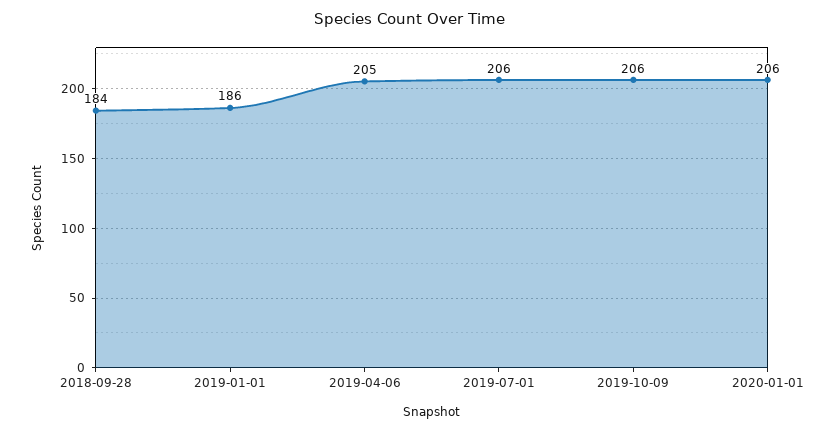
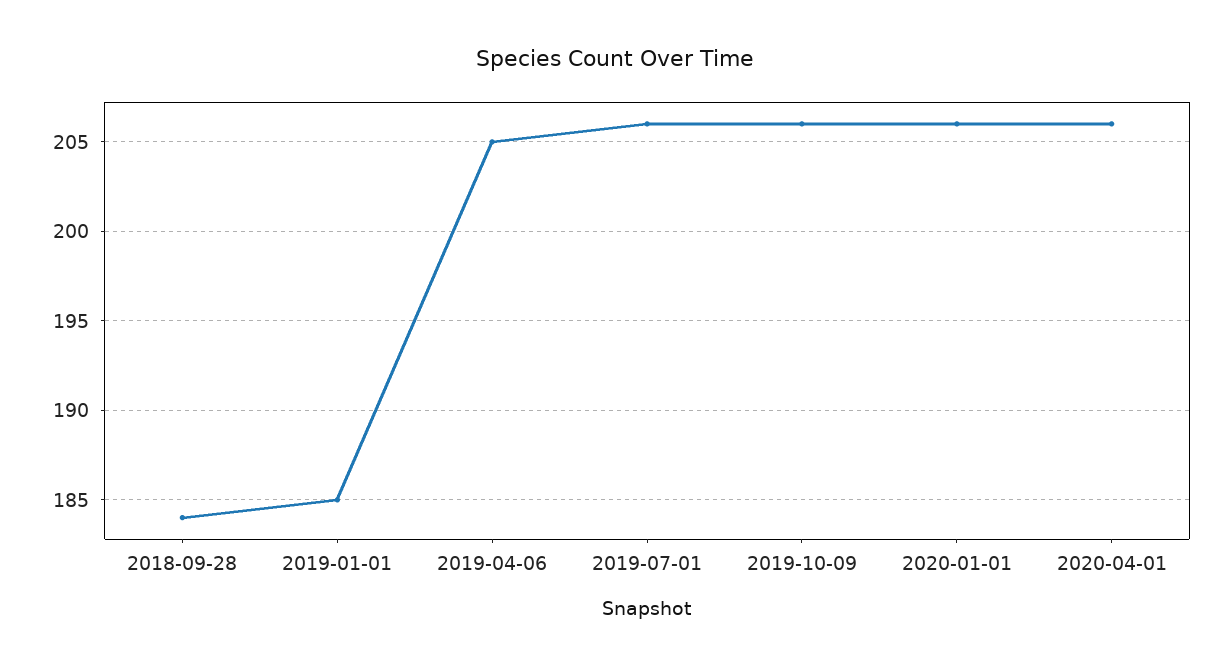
2019-01-01: 186 -> 185
2020-04-01: none -> 206

